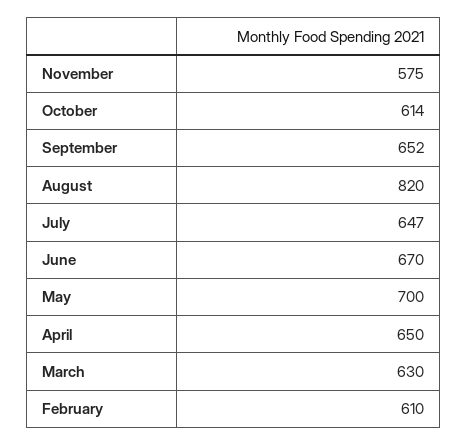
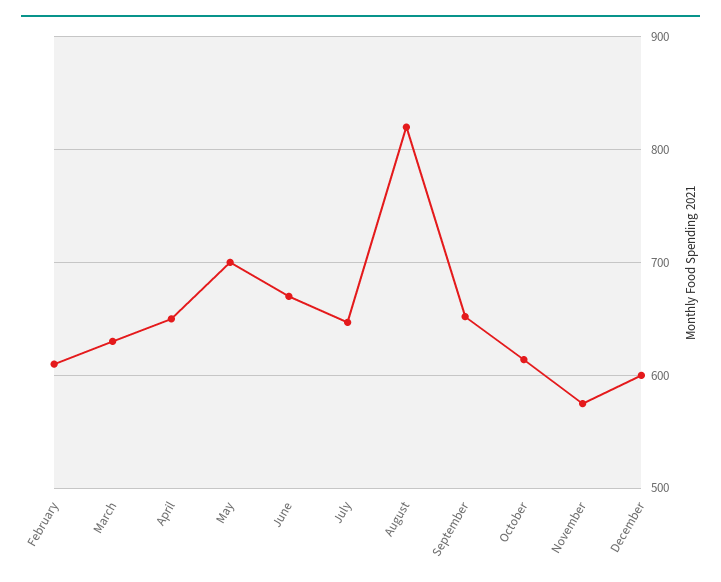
December: none -> 600

